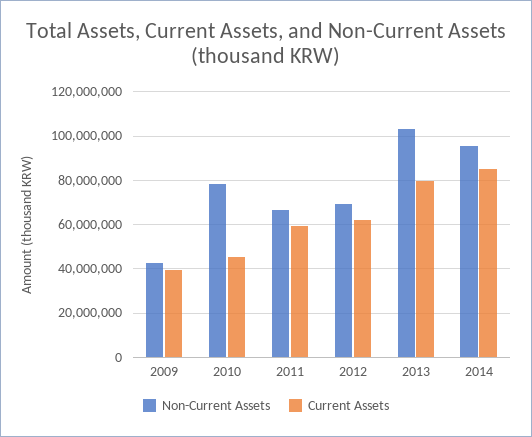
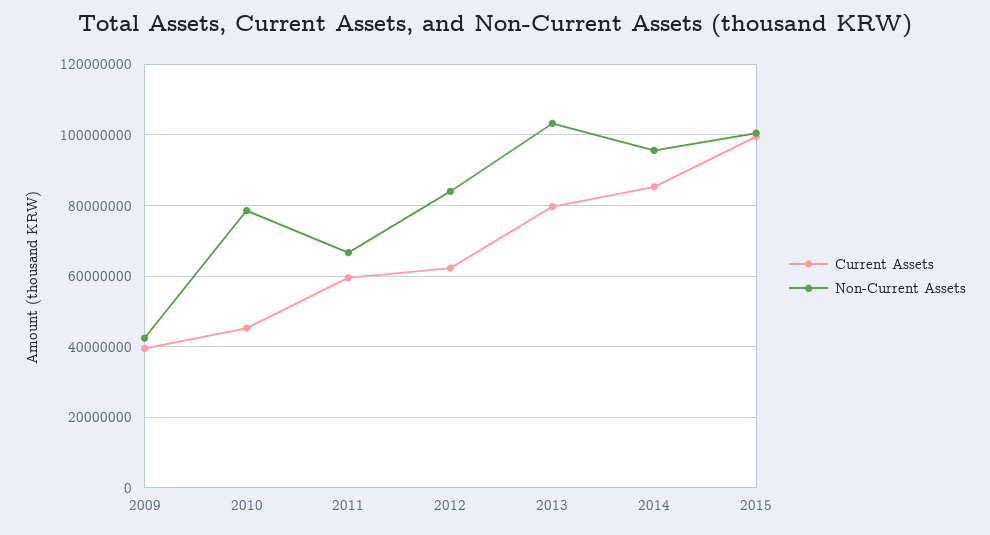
Non-Current Assets, 2012: 70000000 -> 84000000
Current Assets, 2015: none -> 100000000
Non-Current Assets, 2015: none -> 100000000

